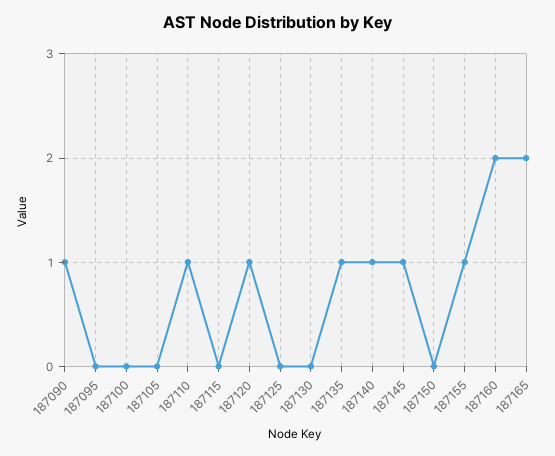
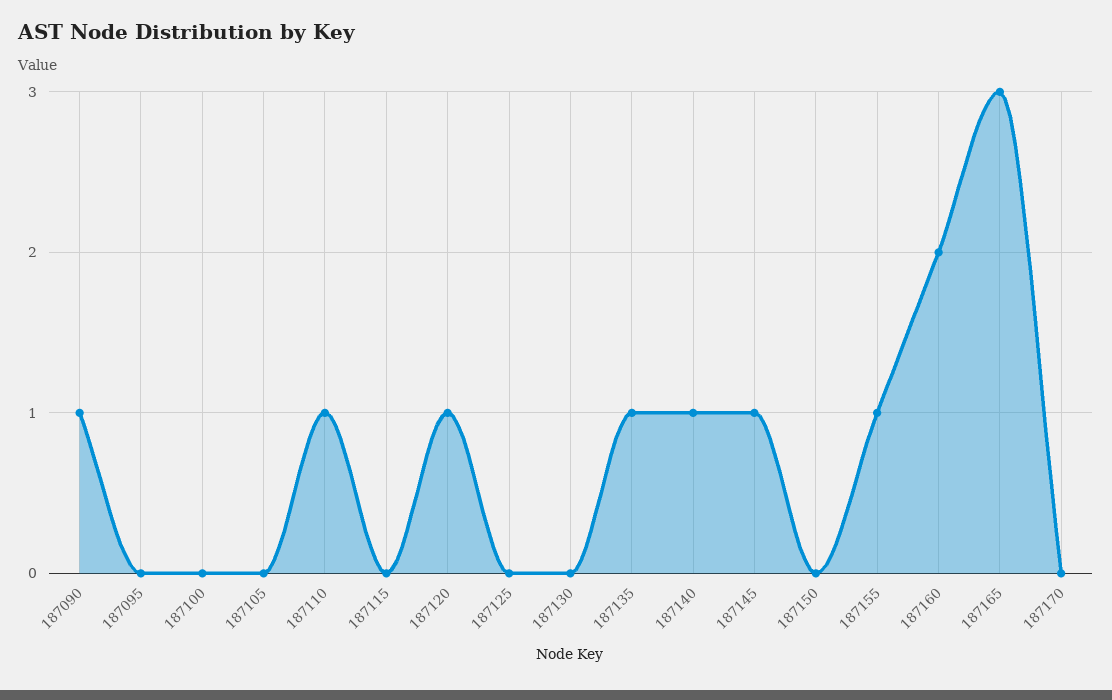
187165: 2 -> 3
187170: none -> 0

